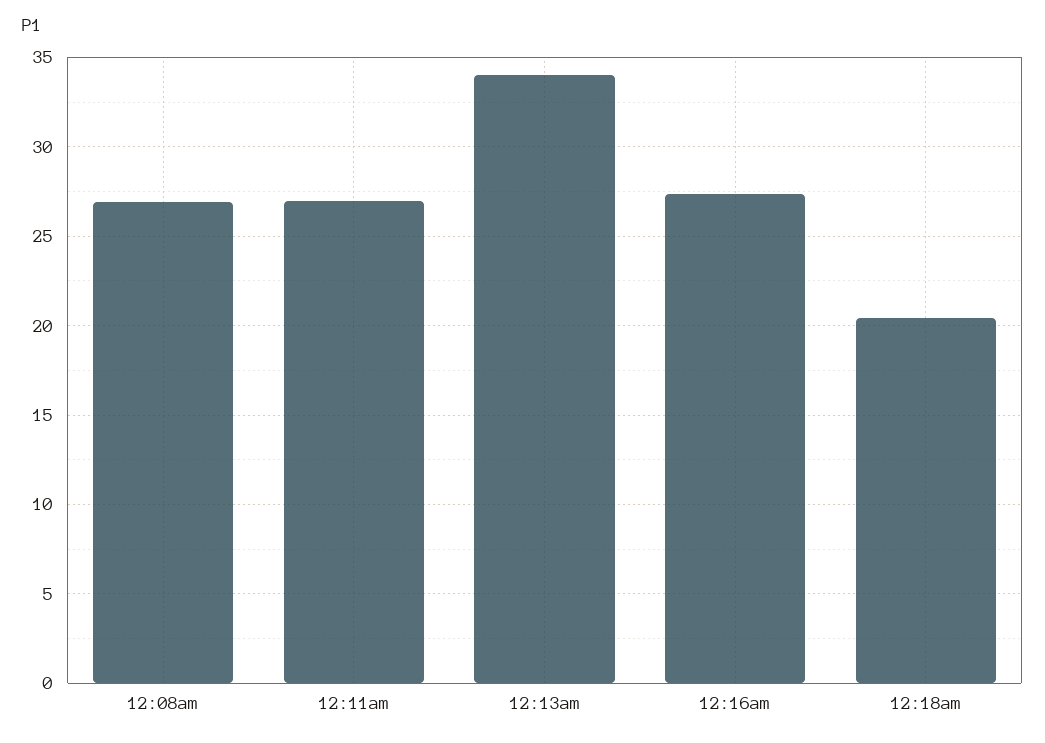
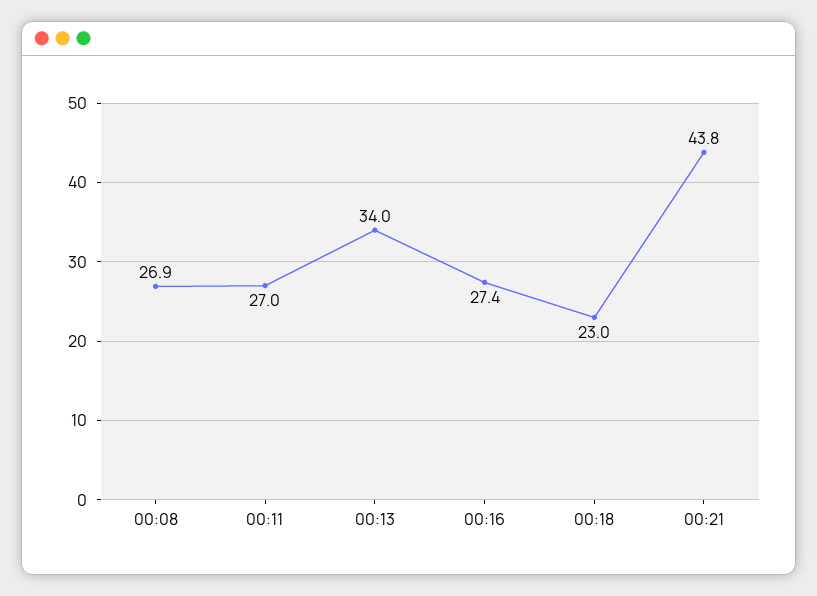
12:18am: 20.5 -> 23
00:21: none -> 43.8

